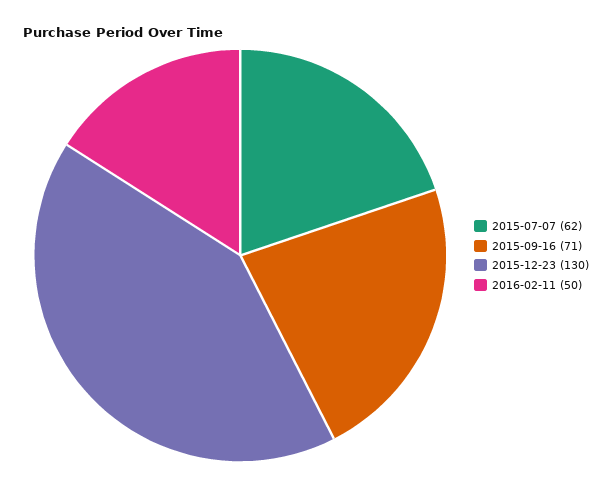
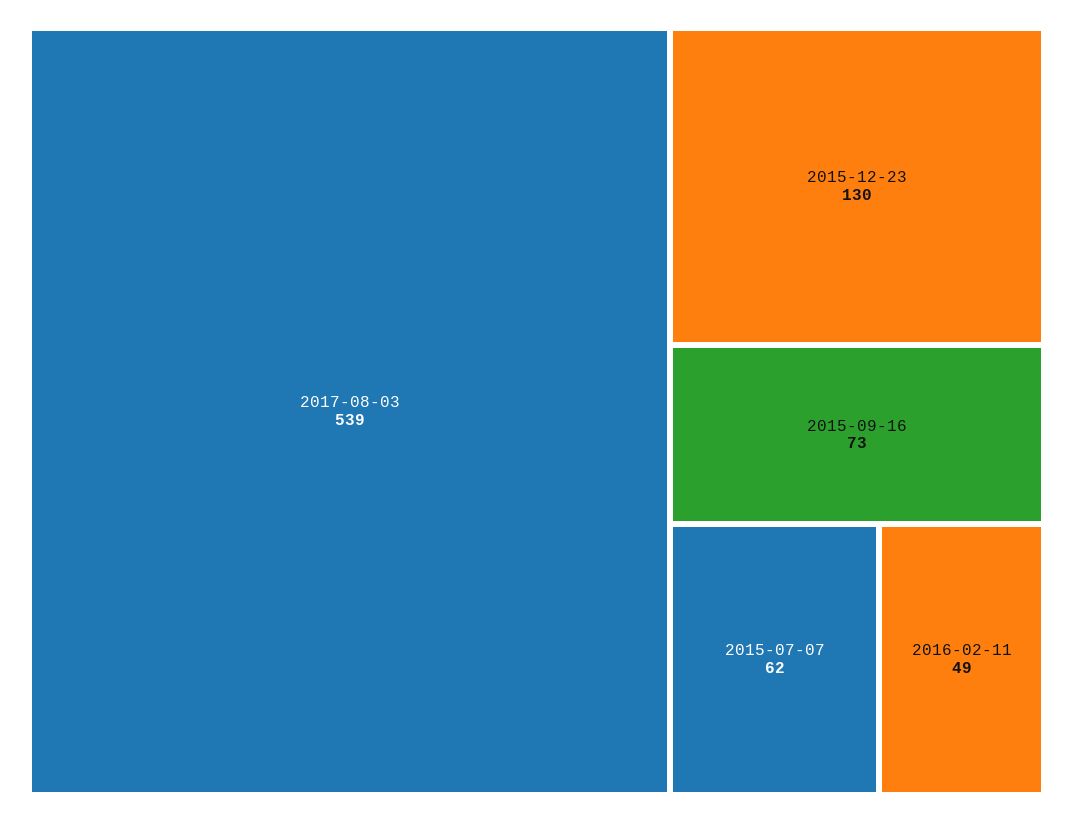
2015-09-16: 71 -> 73
2016-02-11: 50 -> 49
2017-08-03: none -> 539

